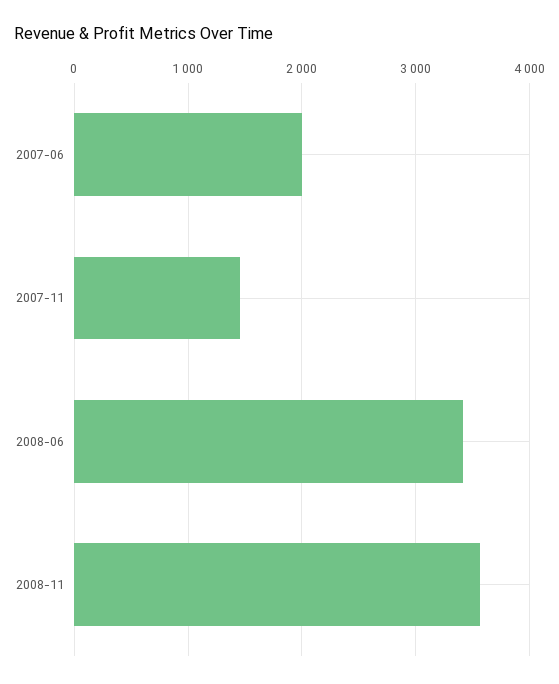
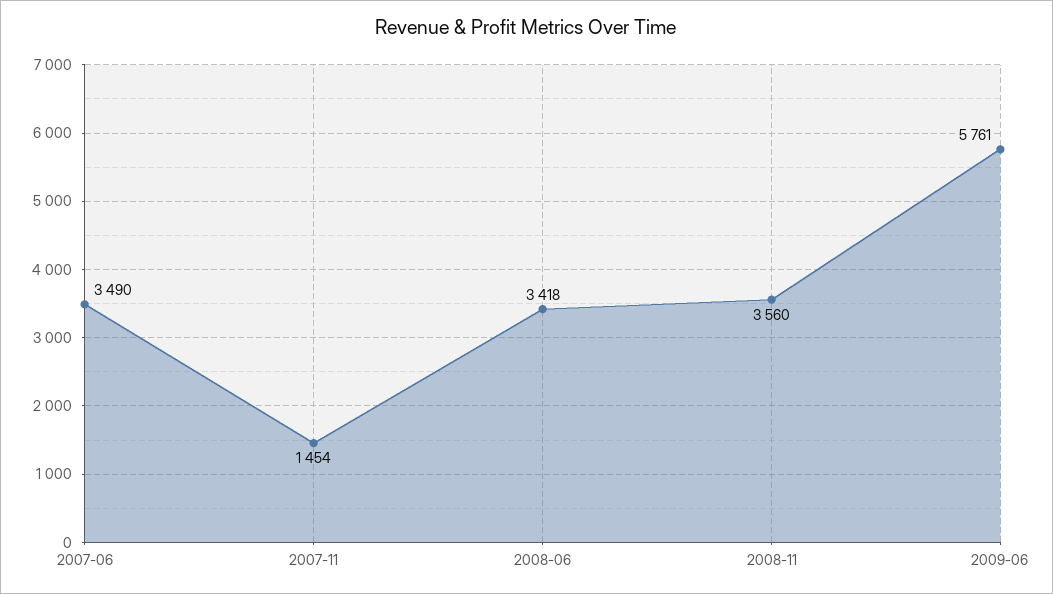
2007-06: 2000 -> 3490
2009-06: none -> 5761

